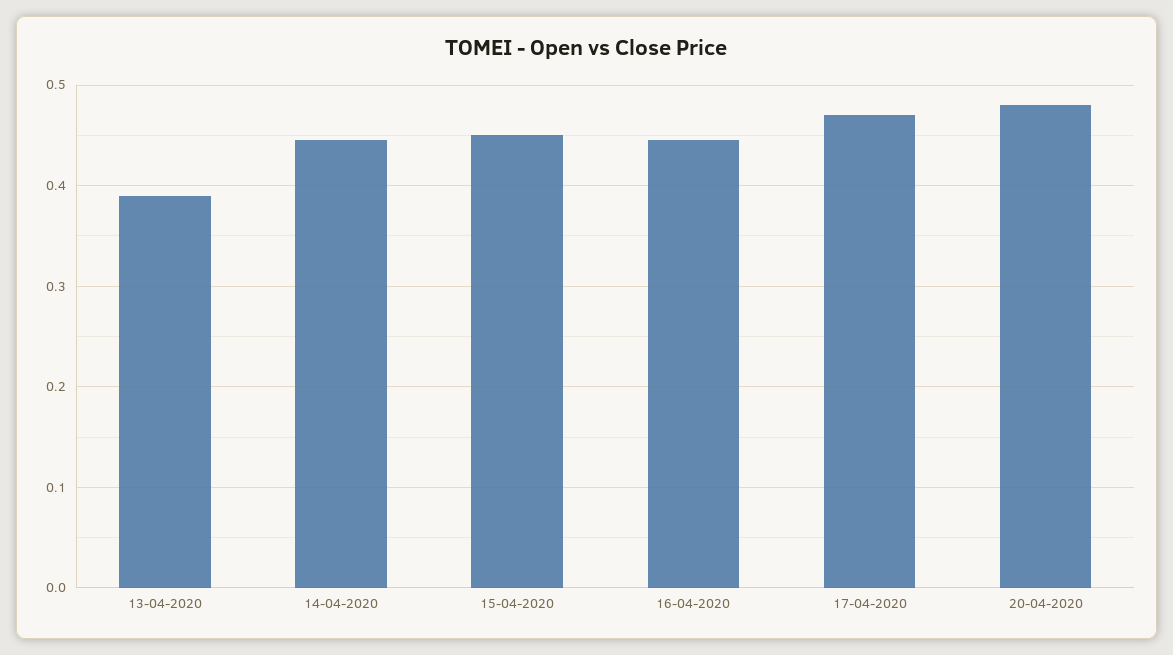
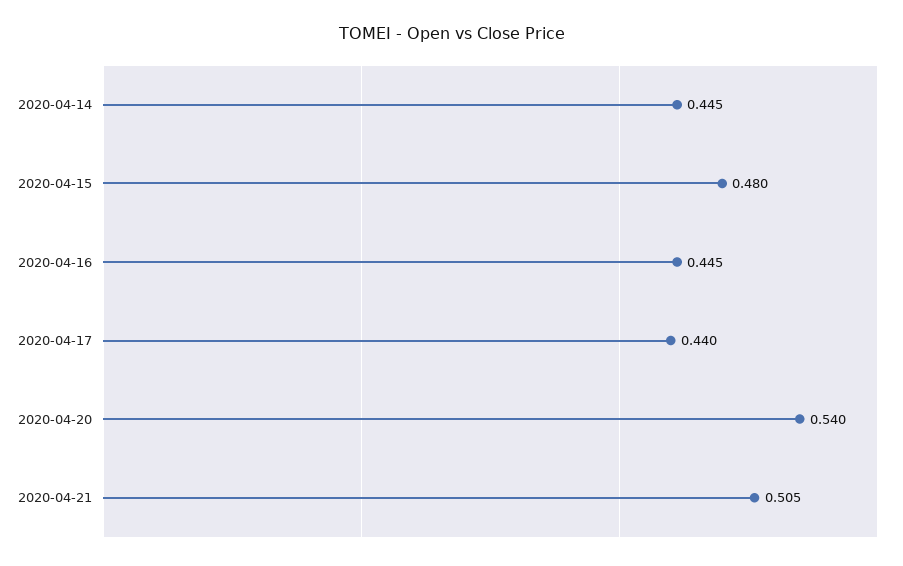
13-04-2020: 0.39 -> none
15-04-2020: 0.45 -> 0.48
17-04-2020: 0.47 -> 0.44
20-04-2020: 0.48 -> 0.54
2020-04-21: none -> 0.505

